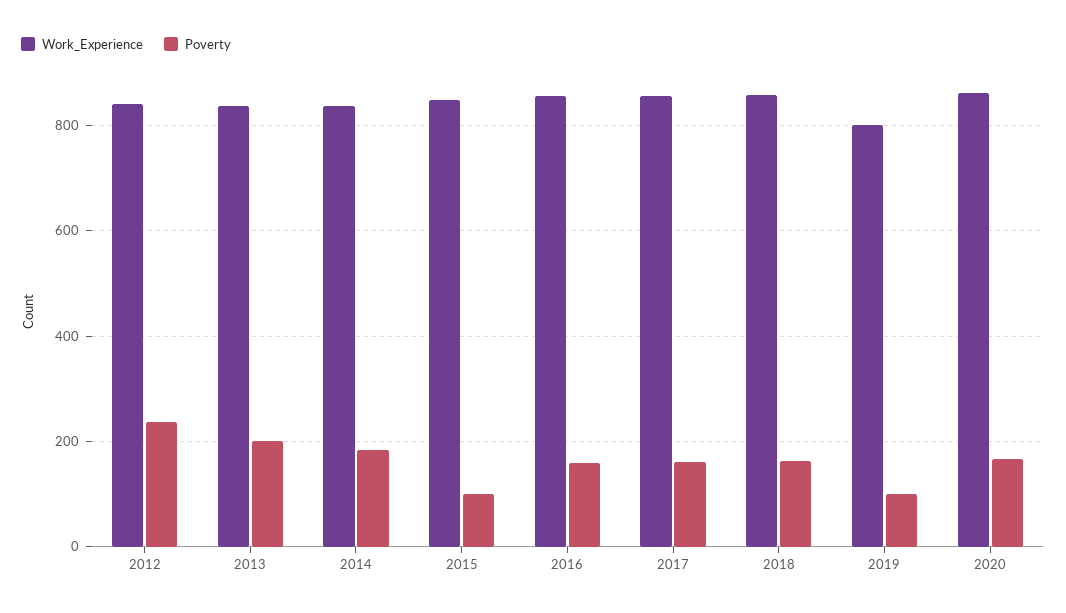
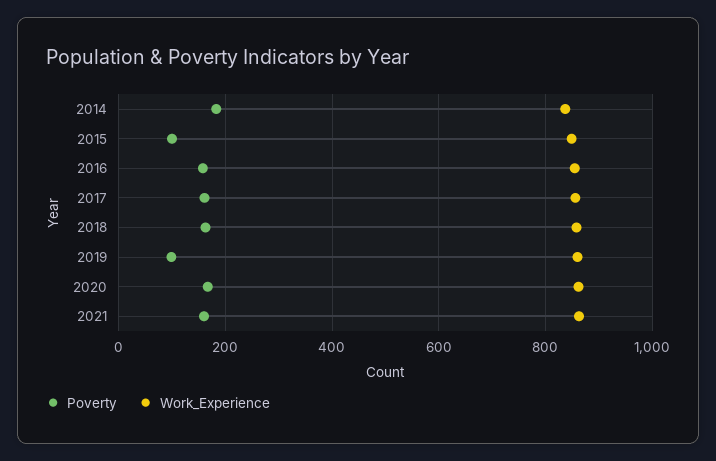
Work_Experience, 2012: 840 -> none
Poverty, 2012: 240 -> none
Work_Experience, 2013: 840 -> none
Poverty, 2013: 200 -> none
Work_Experience, 2019: 800 -> 860
Poverty, 2021: none -> 160
Work_Experience, 2021: none -> 860

